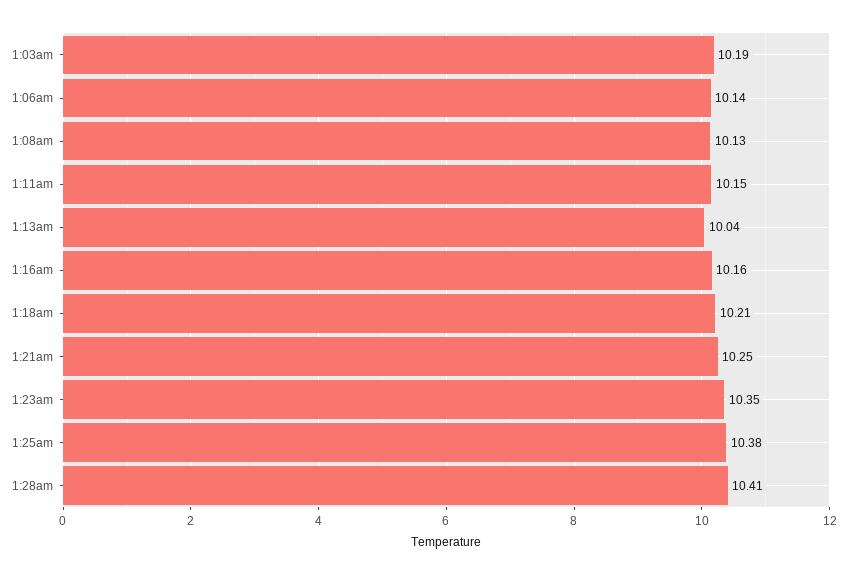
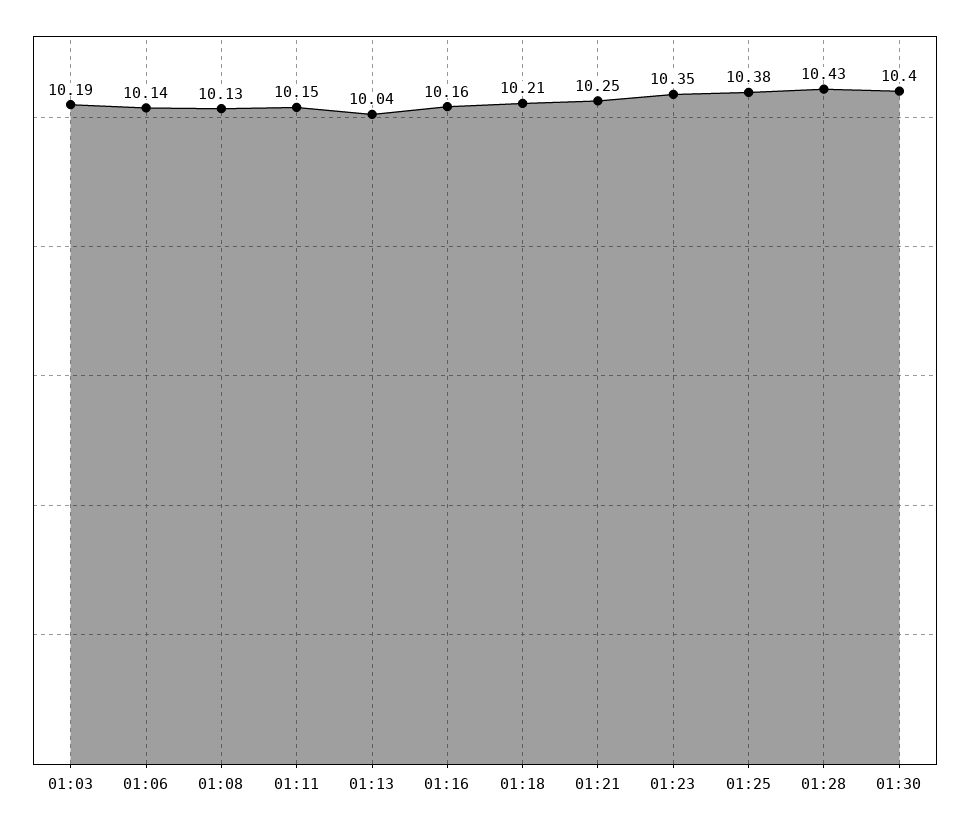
1:28am: 10.41 -> 10.43
01:30: none -> 10.4

